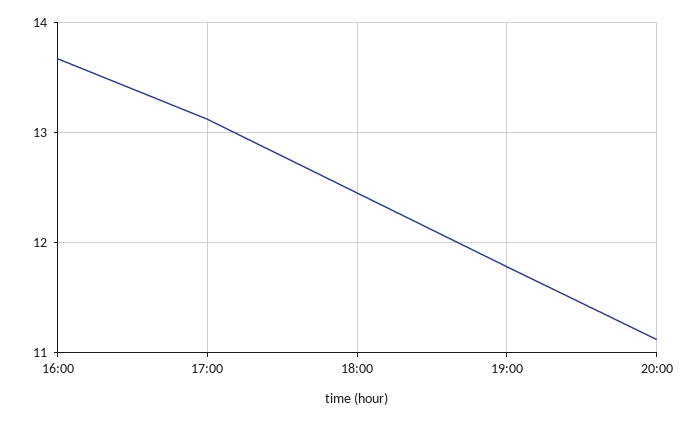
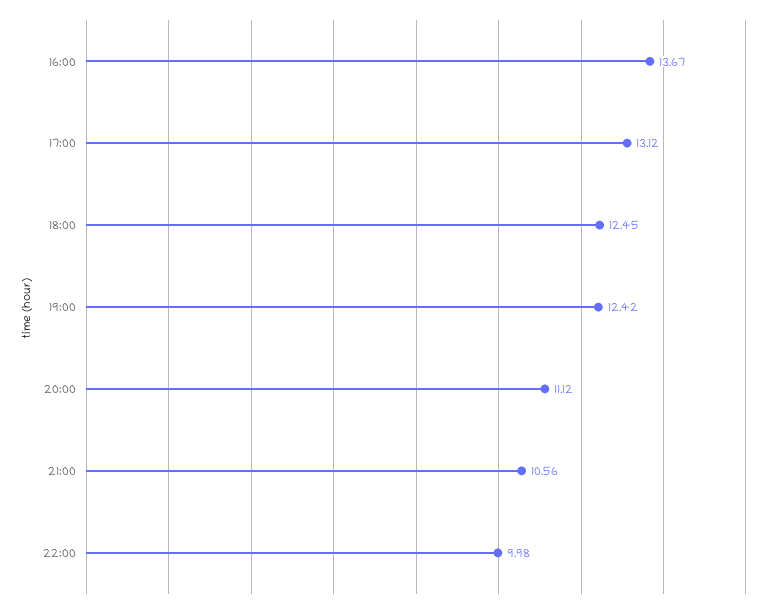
19:00: 11.8 -> 12.42
21:00: none -> 10.56
22:00: none -> 9.98

